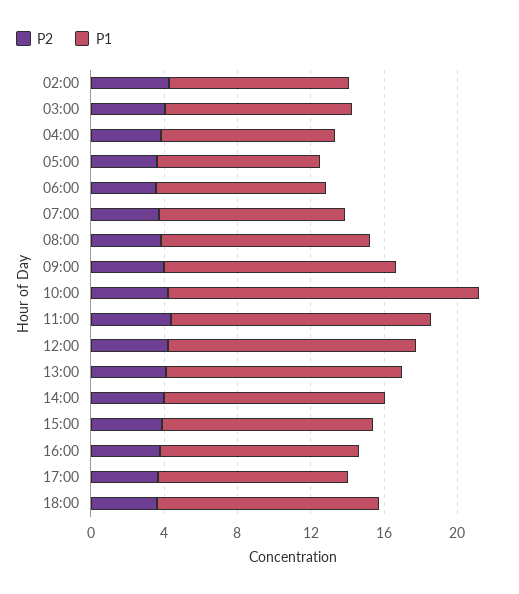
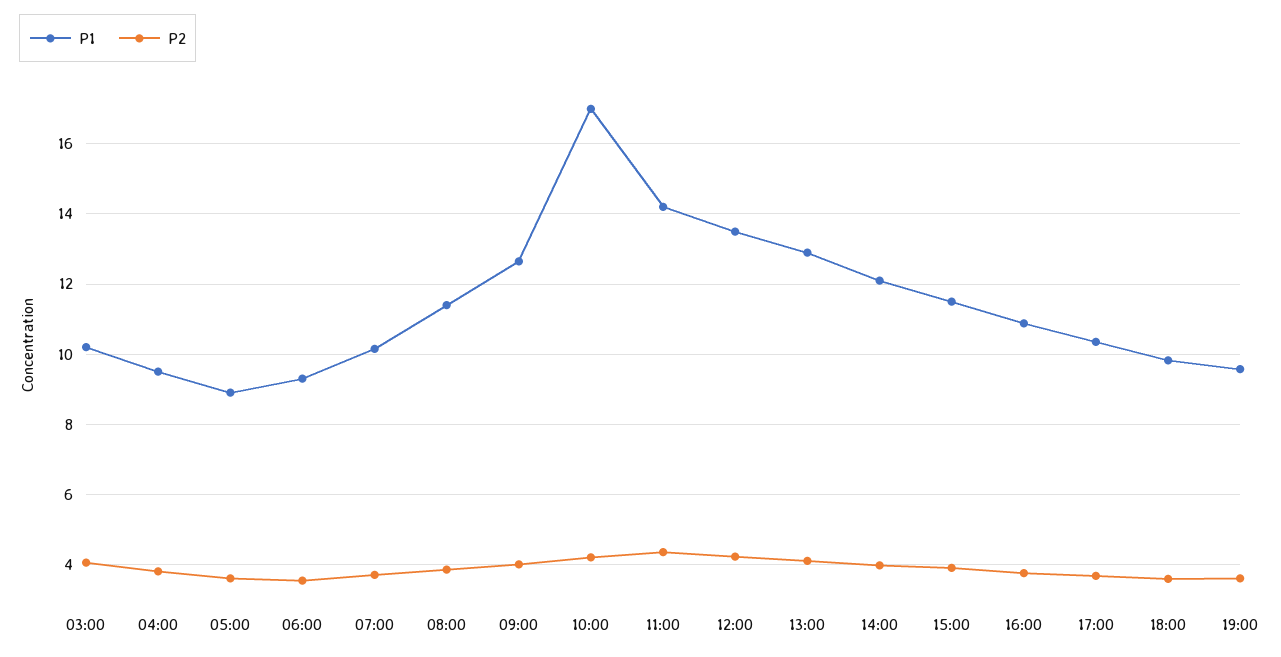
P2, 02:00: 4 -> none
P1, 02:00: 10 -> none
P1, 18:00: 12 -> 9.8
P1, 19:00: none -> 9.6
P2, 19:00: none -> 3.6

